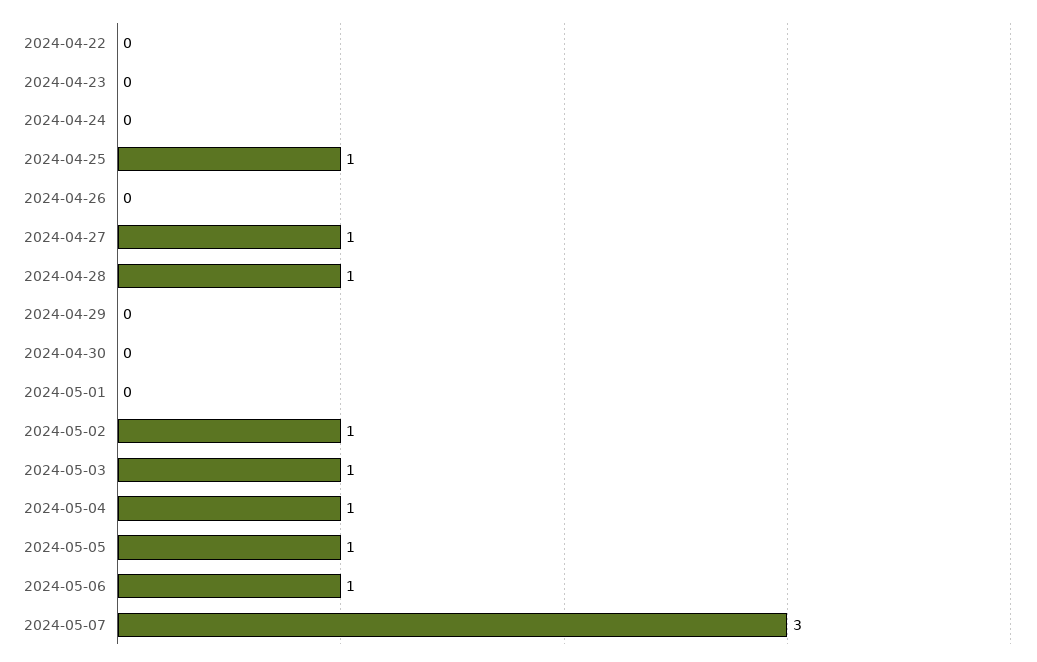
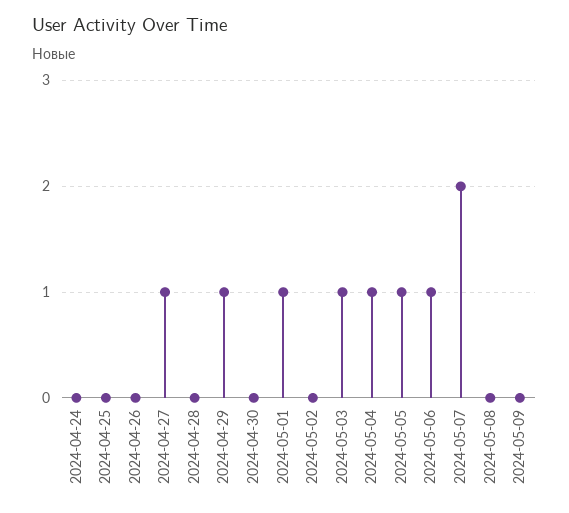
2024-04-22: 0 -> none
2024-04-23: 0 -> none
2024-04-25: 1 -> 0
2024-04-28: 1 -> 0
2024-04-29: 0 -> 1
2024-05-01: 0 -> 1
2024-05-02: 1 -> 0
2024-05-07: 3 -> 2
2024-05-08: none -> 0
2024-05-09: none -> 0

